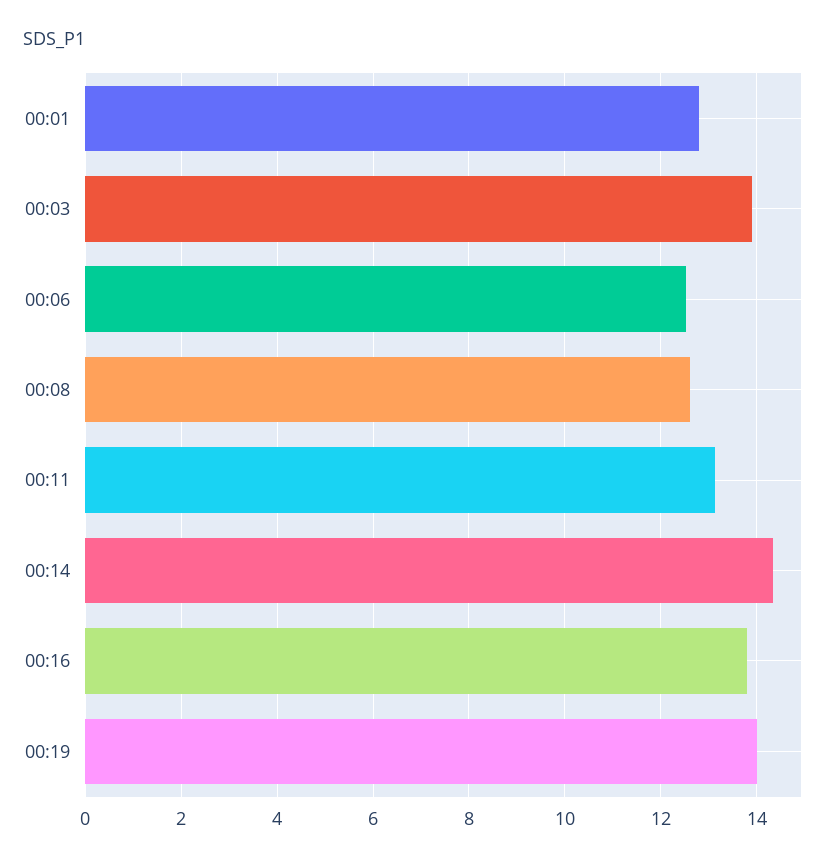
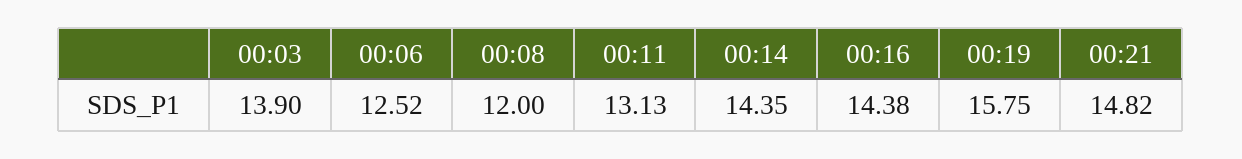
00:01: 12.8 -> none
00:08: 12.6 -> 12
00:16: 13.8 -> 14.38
00:19: 14 -> 15.75
00:21: none -> 14.82

